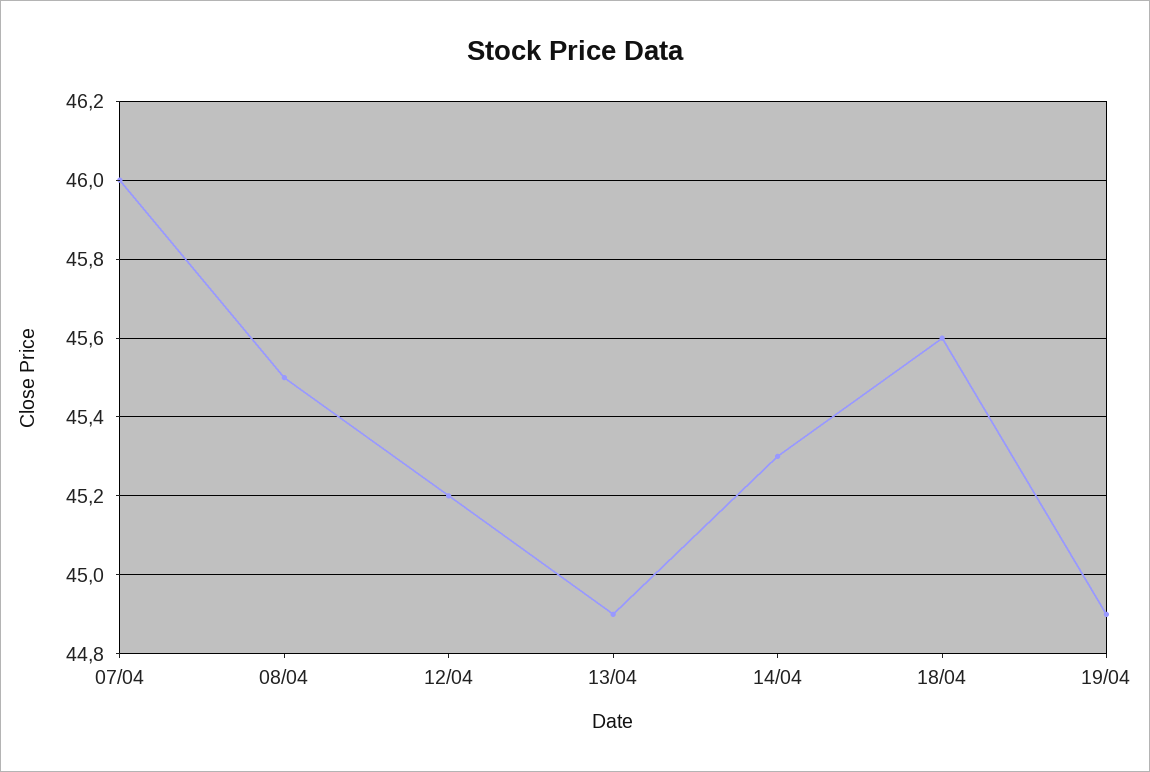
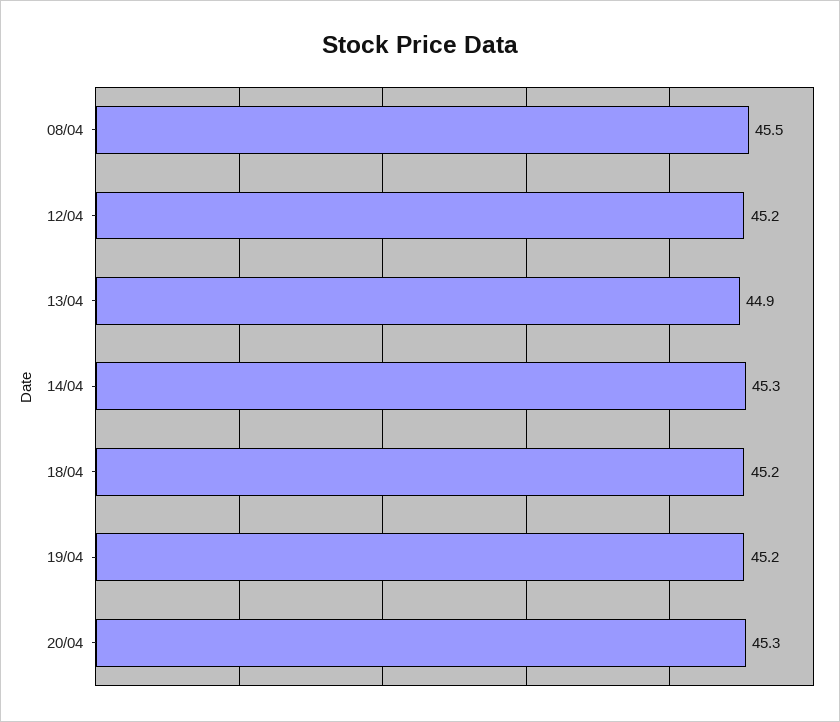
07/04: 46 -> none
18/04: 45.6 -> 45.2
19/04: 44.9 -> 45.2
20/04: none -> 45.3

